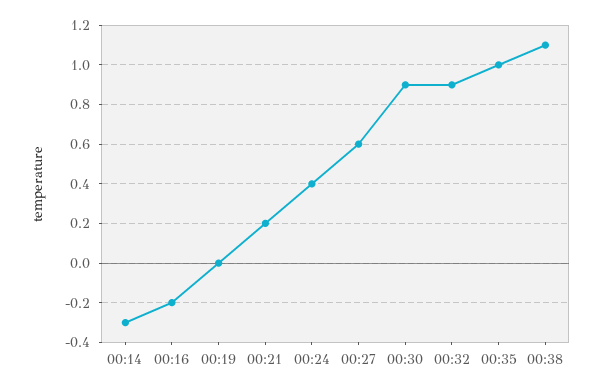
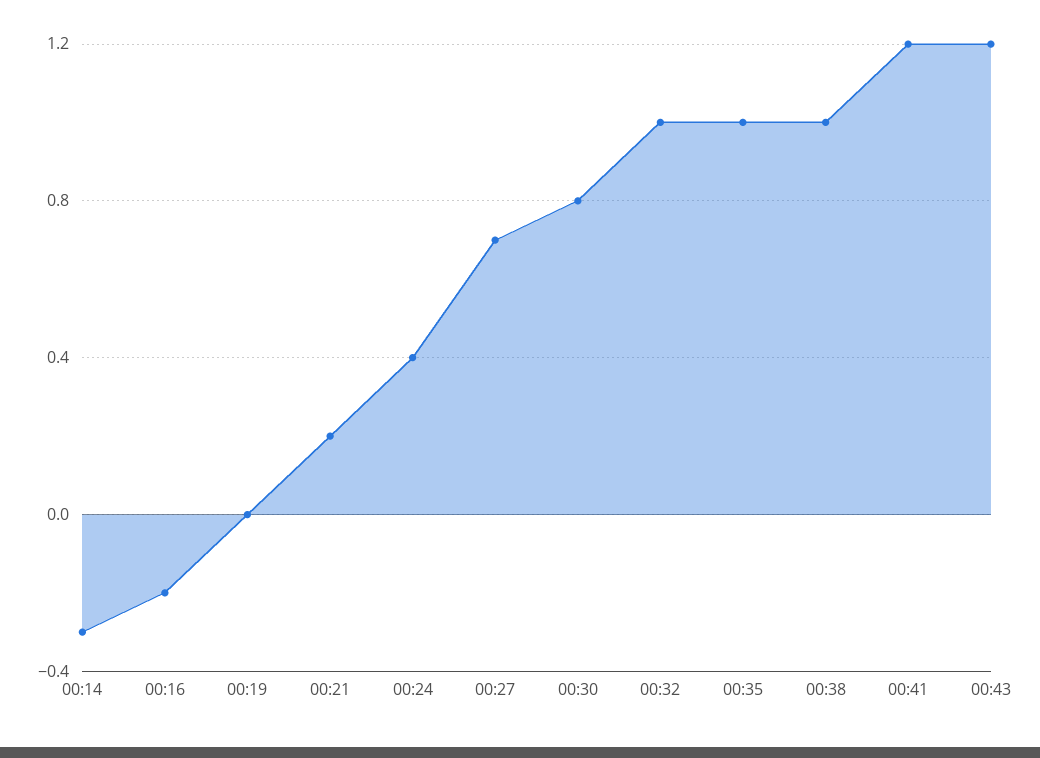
00:27: 0.6 -> 0.7
00:30: 0.9 -> 0.8
00:32: 0.9 -> 1
00:38: 1.1 -> 1
00:41: none -> 1.2
00:43: none -> 1.2

